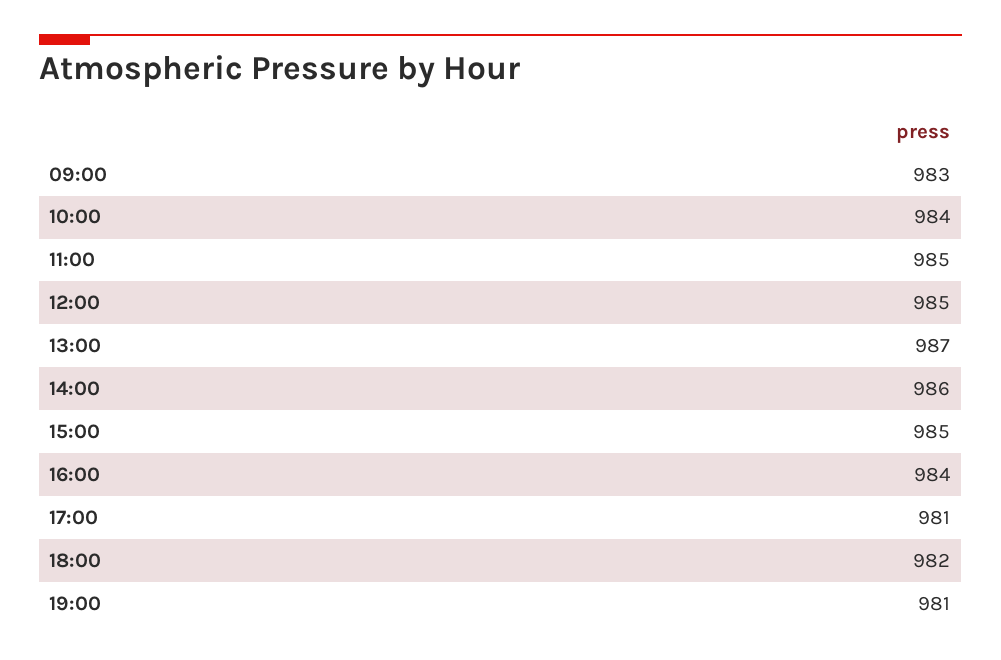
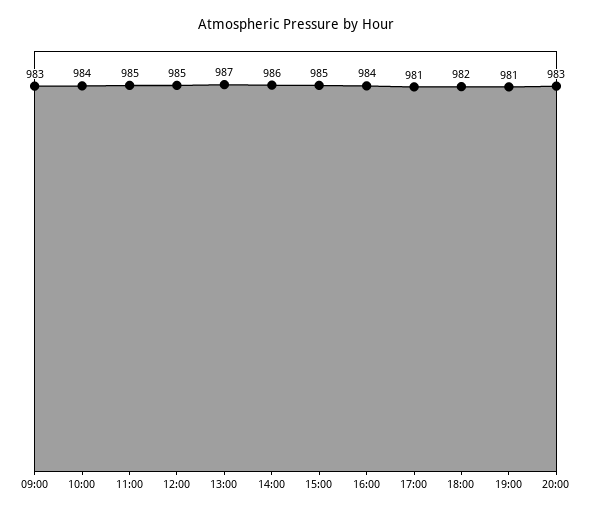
20:00: none -> 983

